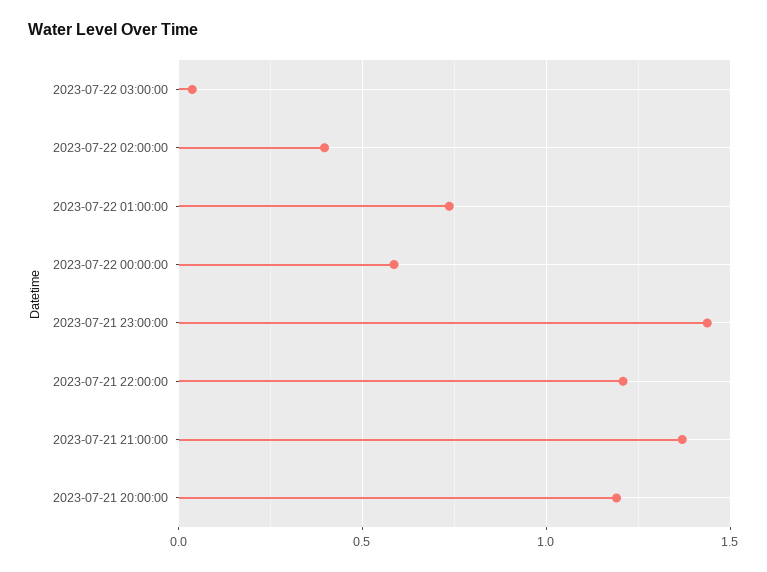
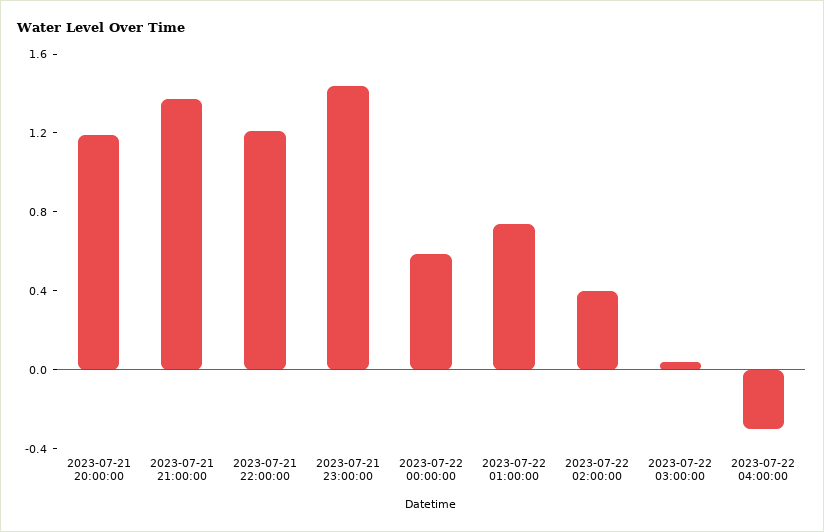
2023-07-22 04:00:00: none -> -0.3

